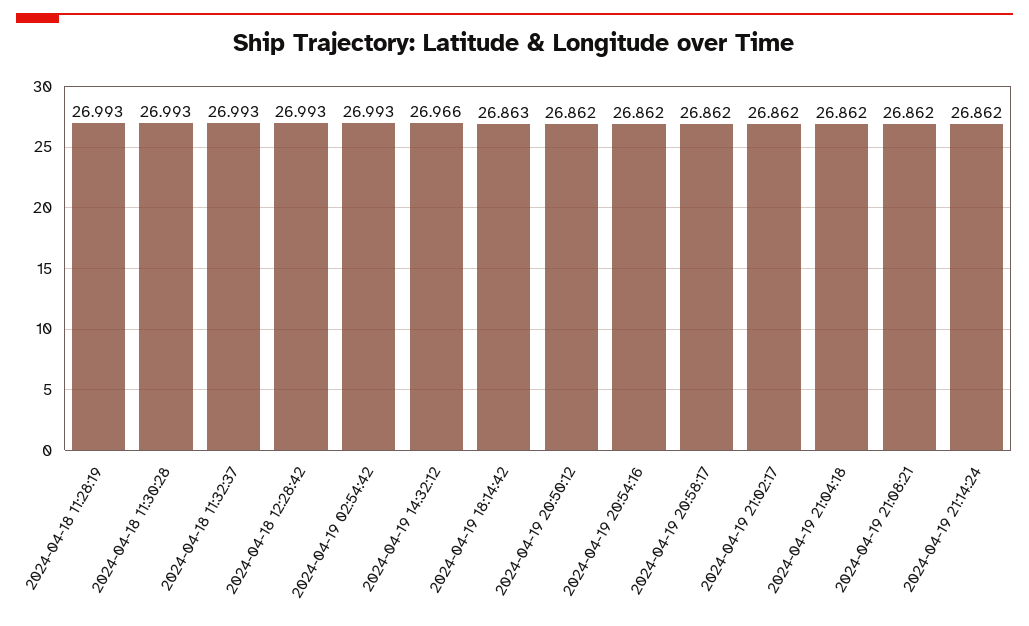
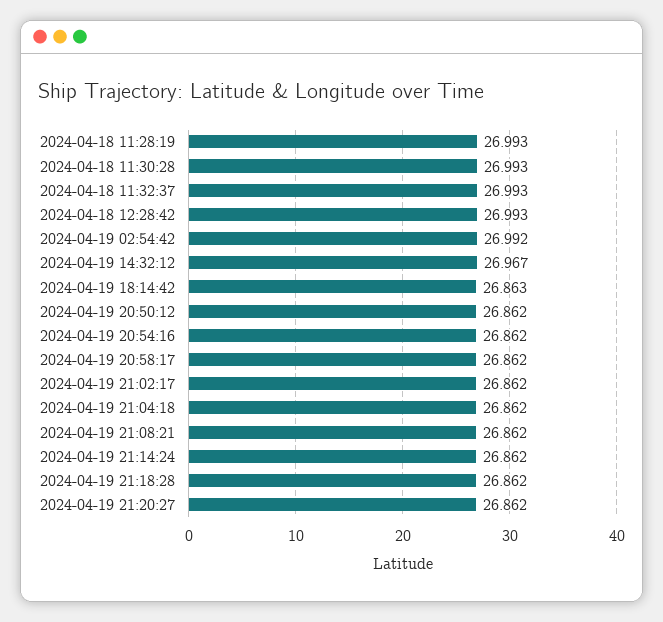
2024-04-19 02:54:42: 26.993 -> 26.992
2024-04-19 14:32:12: 26.966 -> 26.967
2024-04-19 21:18:28: none -> 26.862
2024-04-19 21:20:27: none -> 26.862

